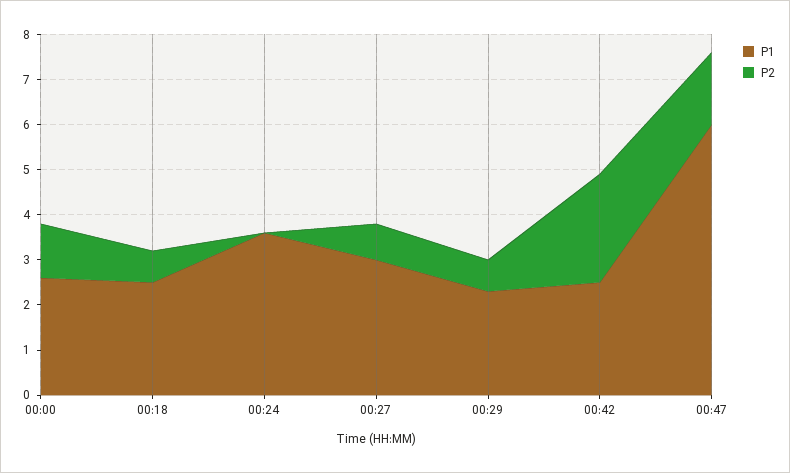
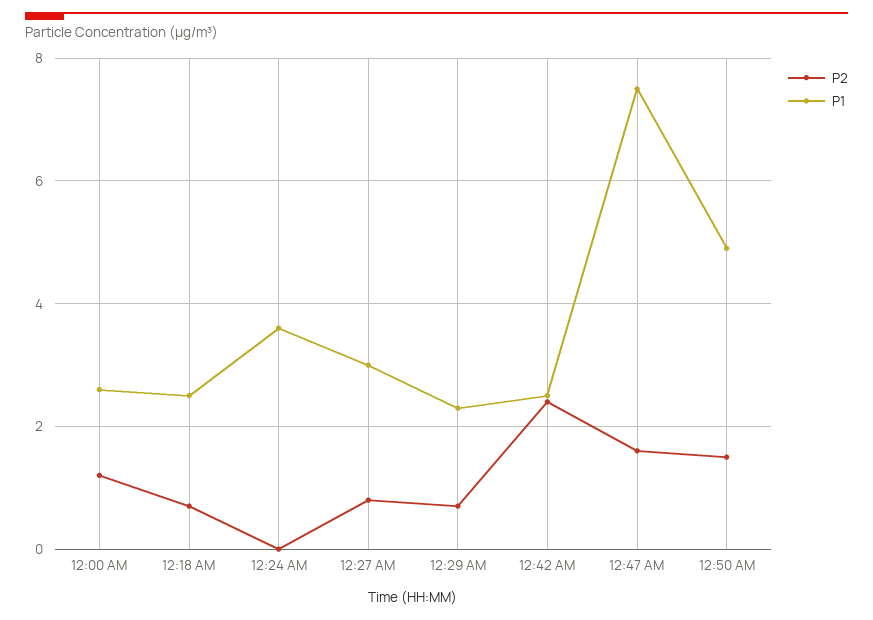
P1, 00:47: 6 -> 7.5
P2, 12:50 AM: none -> 1.5
P1, 12:50 AM: none -> 5

